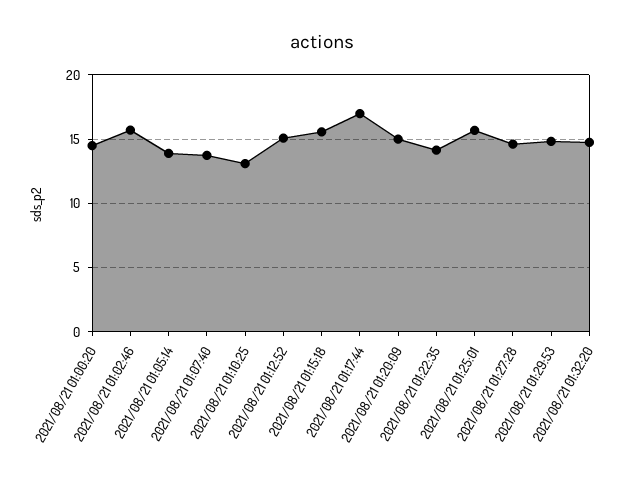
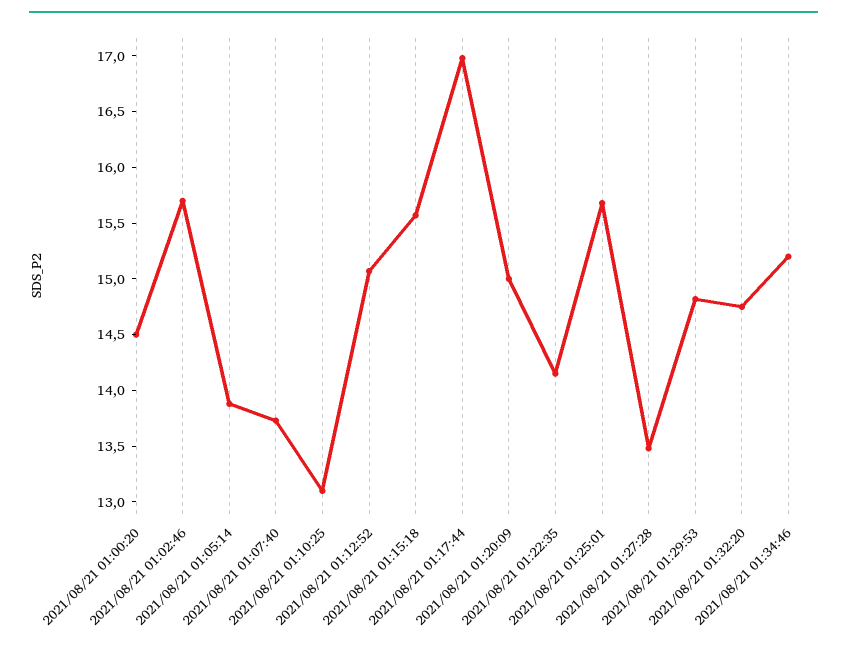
2021/08/21 01:27:28: 14.5 -> 13.5
2021/08/21 01:34:46: none -> 15.2

